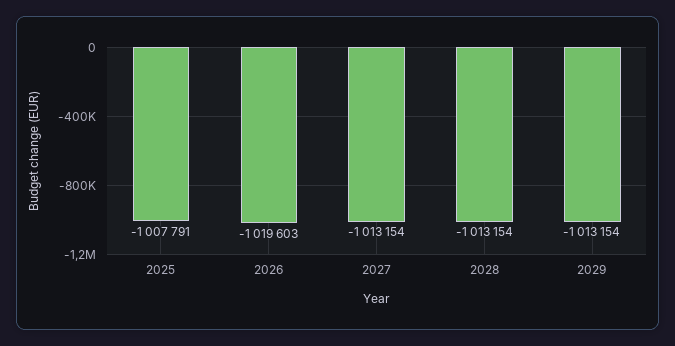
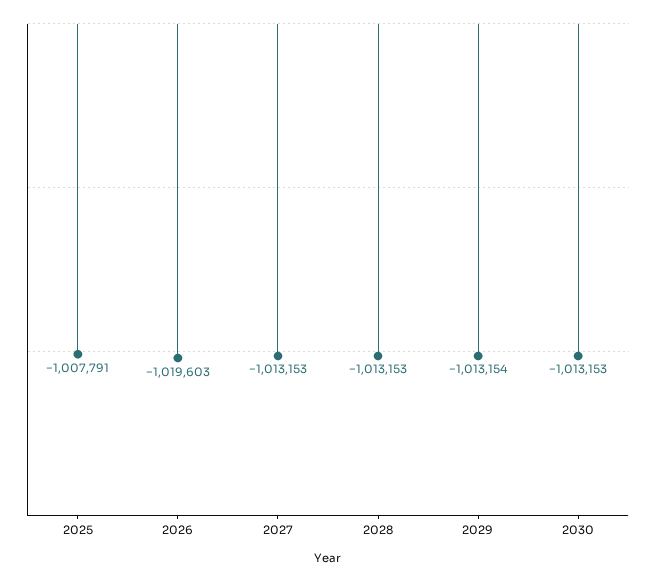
2027: -1013154 -> -1013153
2028: -1013154 -> -1013153
2030: none -> -1013153

